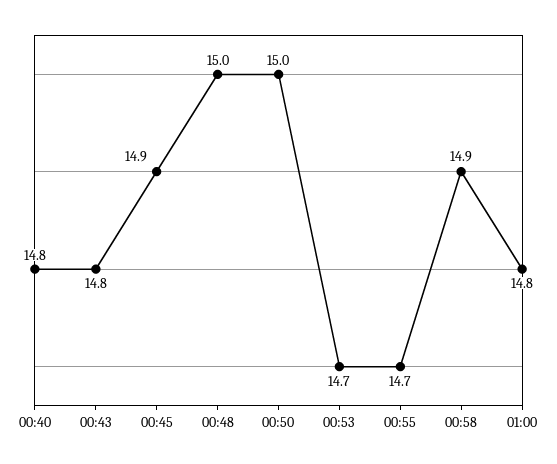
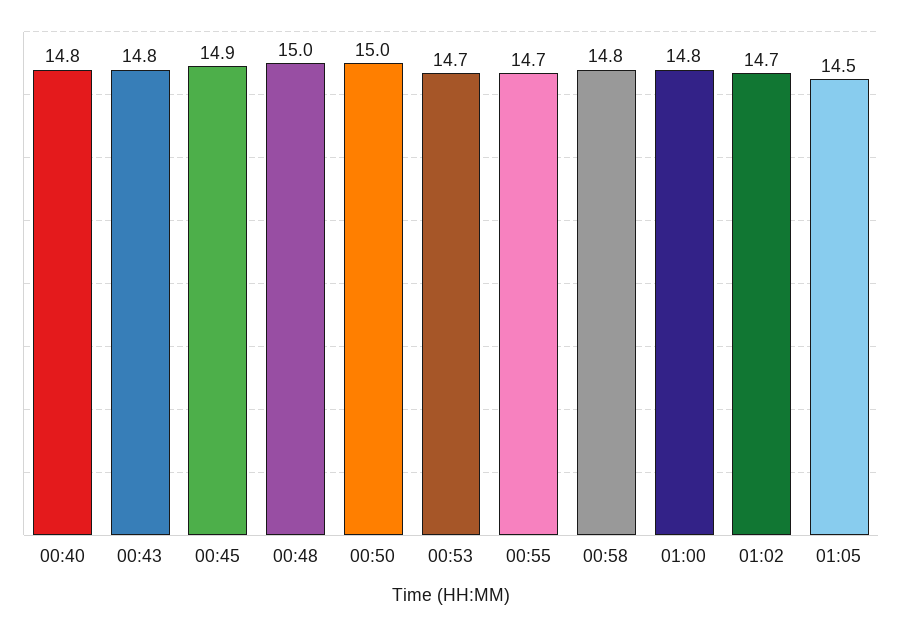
00:58: 14.9 -> 14.8
01:02: none -> 14.7
01:05: none -> 14.5

